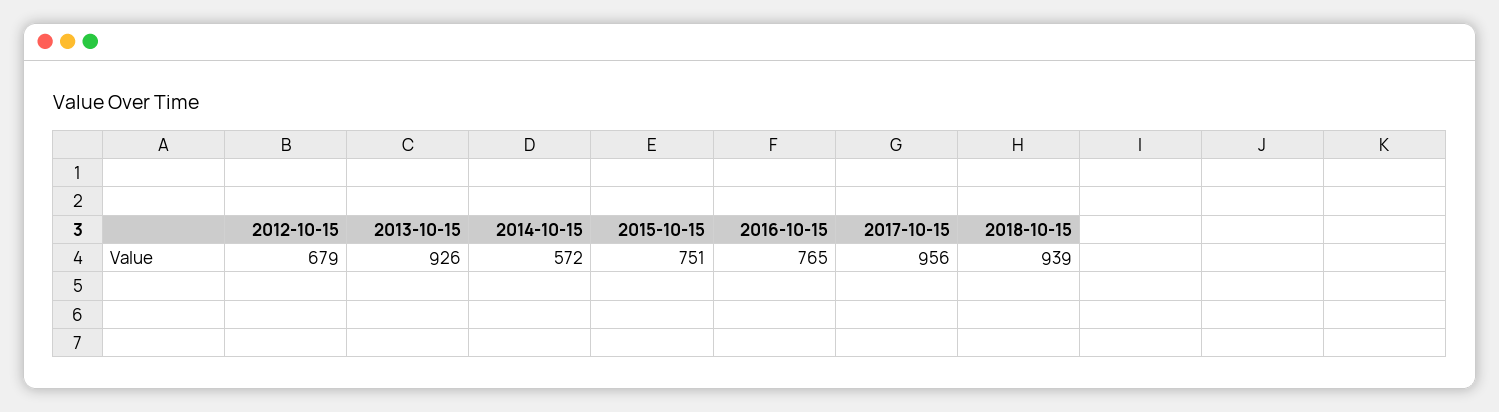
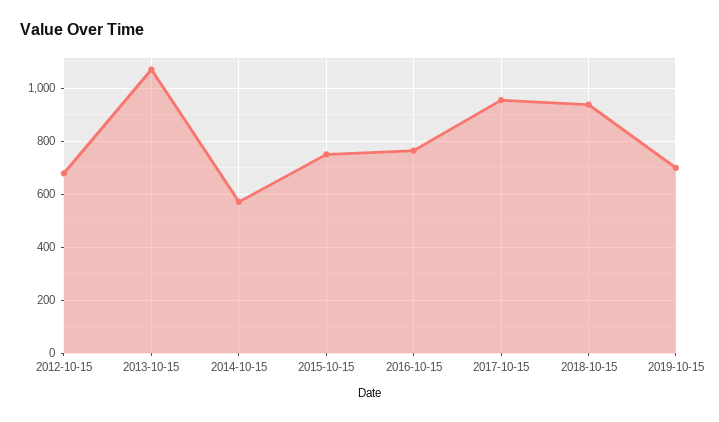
2013-10-15: 926 -> 1075
2019-10-15: none -> 700

